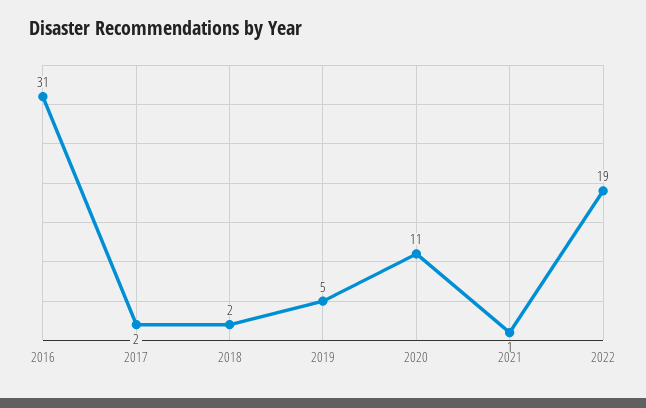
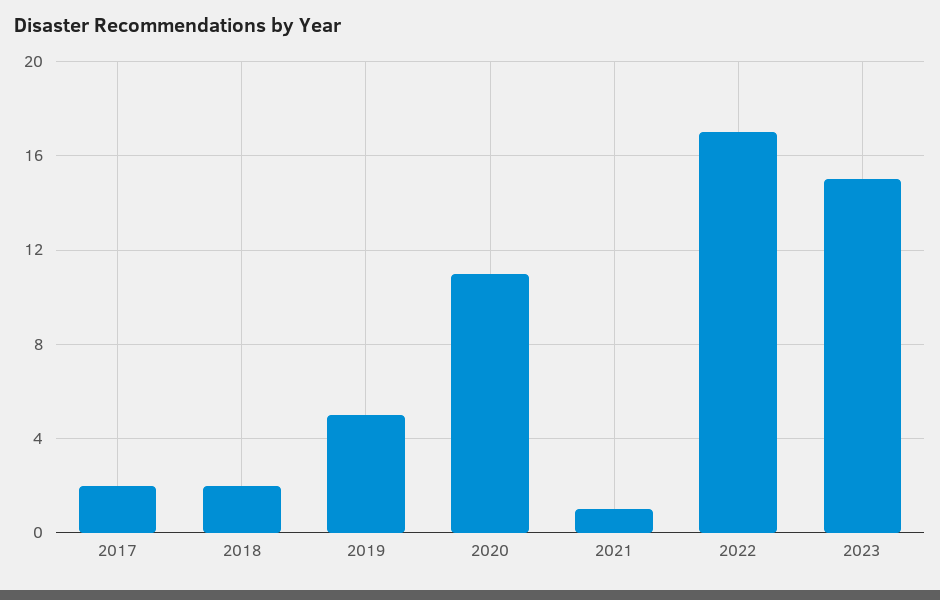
2016: 31 -> none
2022: 19 -> 17
2023: none -> 15

